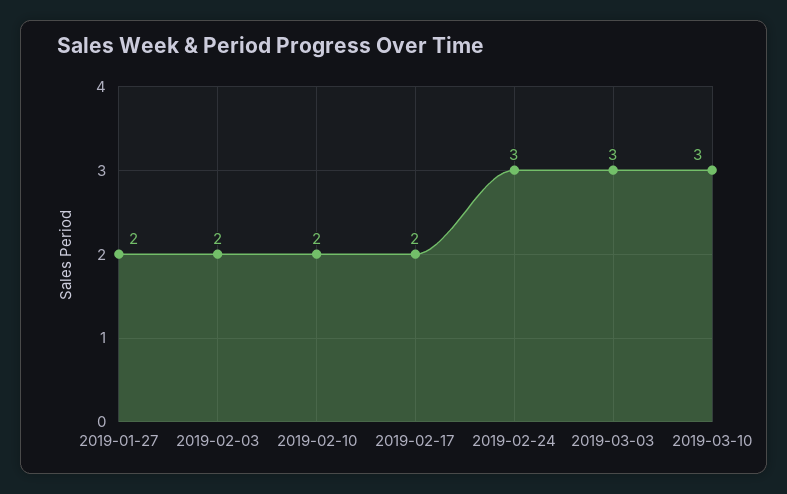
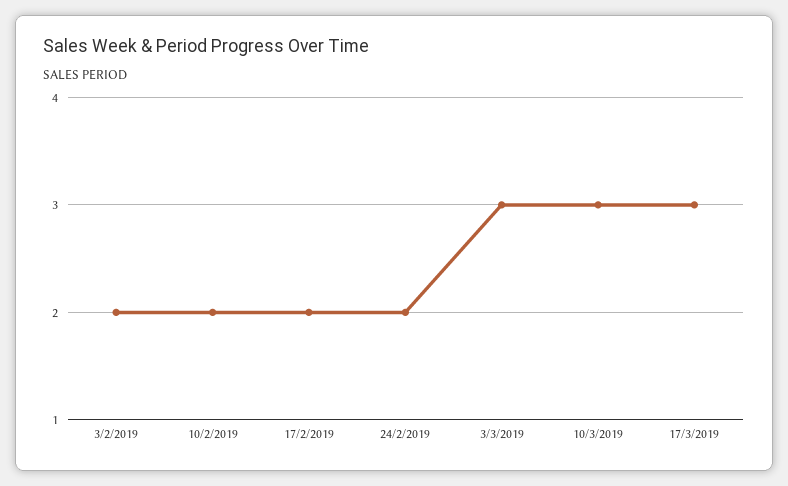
2019-01-27: 2 -> none
2019-02-24: 3 -> 2
17/3/2019: none -> 3

